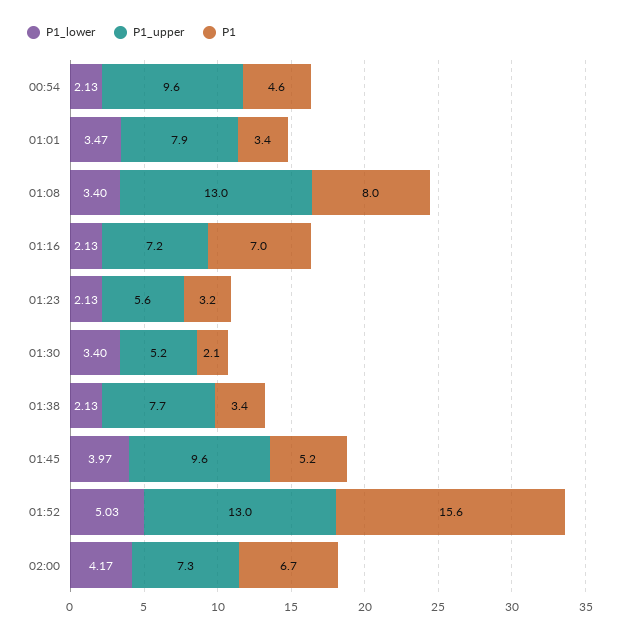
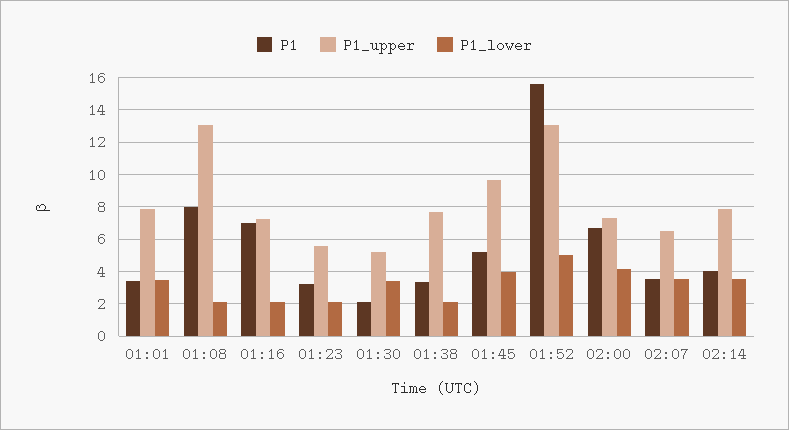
P1_lower, 00:54: 2.13 -> none
P1_upper, 00:54: 9.6 -> none
P1, 00:54: 4.6 -> none
P1_lower, 01:08: 3.4 -> 2
P1, 02:07: none -> 3.5
P1_upper, 02:07: none -> 6.5
P1_lower, 02:07: none -> 3.5
P1, 02:14: none -> 4
P1_upper, 02:14: none -> 8
P1_lower, 02:14: none -> 3.5

